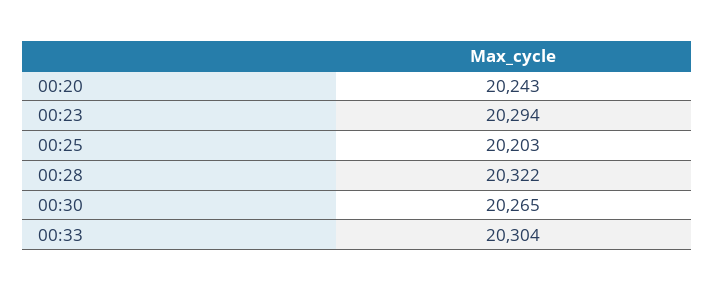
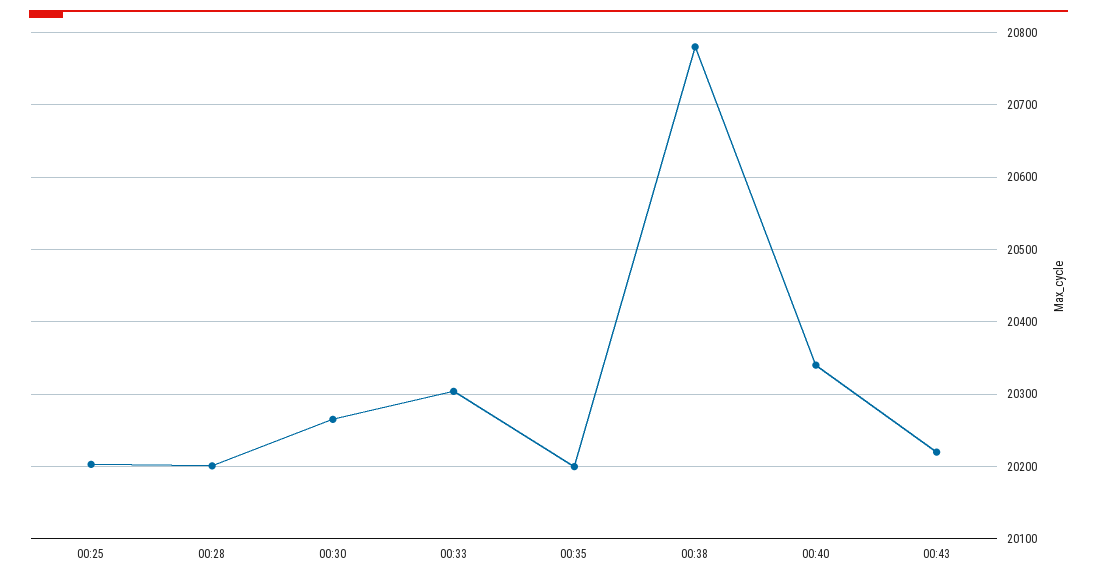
00:20: 20243 -> none
00:23: 20294 -> none
00:28: 20322 -> 20200
00:35: none -> 20200
00:38: none -> 20780
00:40: none -> 20340
00:43: none -> 20220

